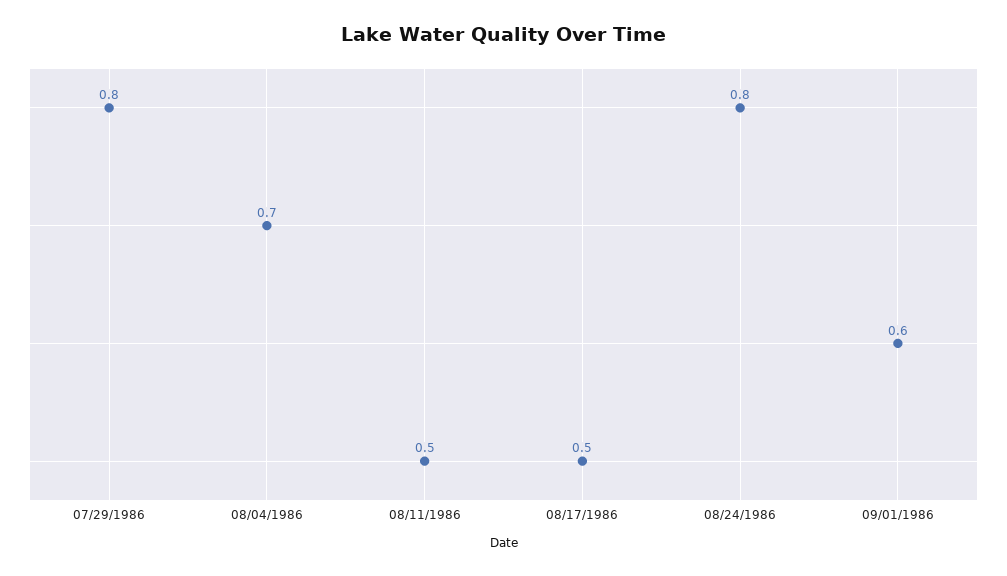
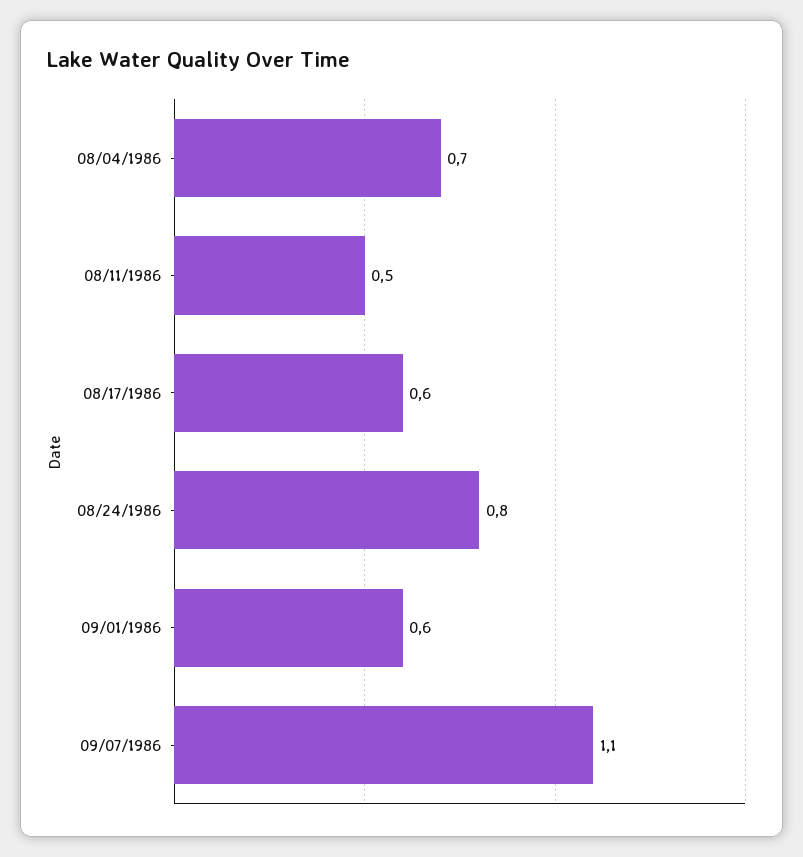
07/29/1986: 0.8 -> none
08/17/1986: 0.5 -> 0.6
09/07/1986: none -> 1.1

